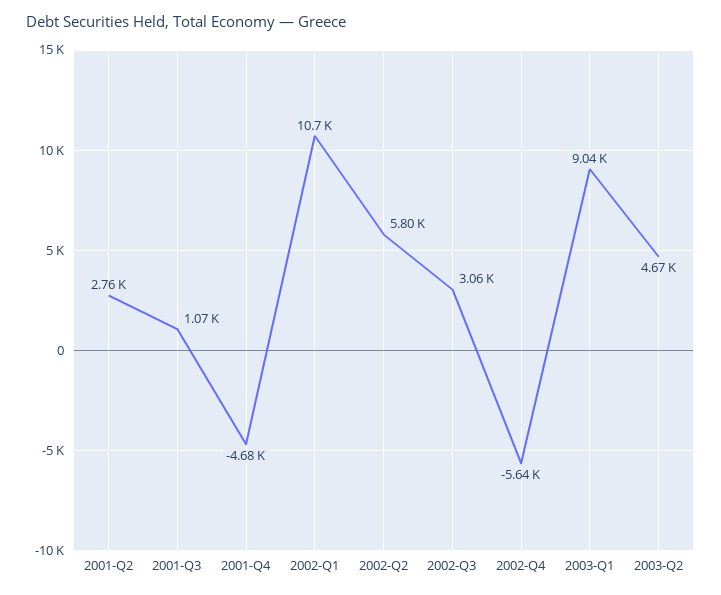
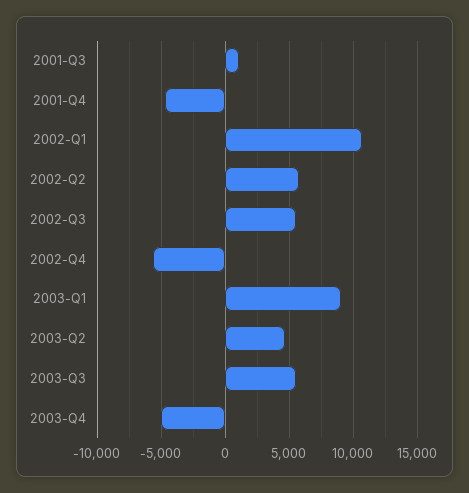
2001-Q2: 2760 -> none
2002-Q3: 3060 -> 5500
2003-Q3: none -> 5500
2003-Q4: none -> -5000

